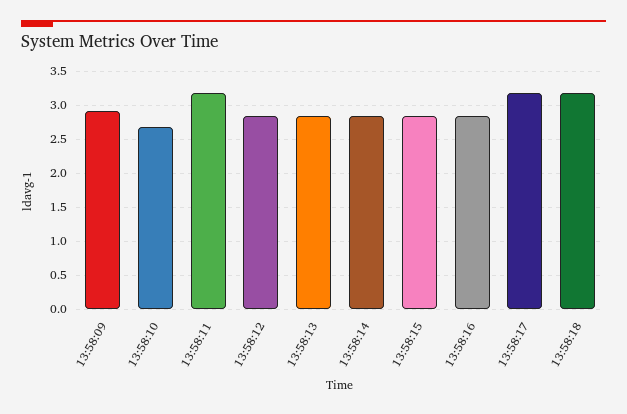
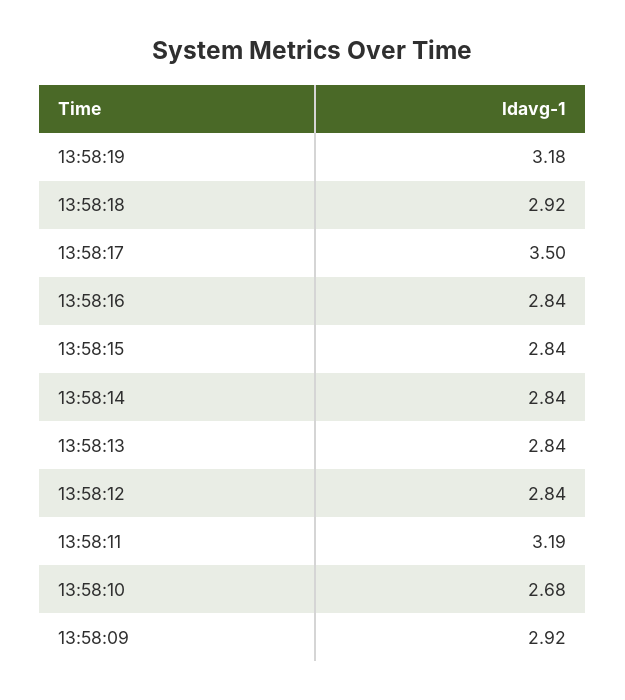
13:58:17: 3.2 -> 3.5
13:58:18: 3.2 -> 2.92
13:58:19: none -> 3.18

